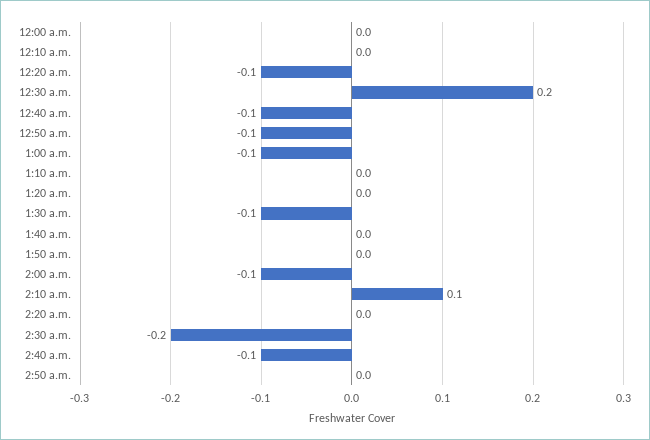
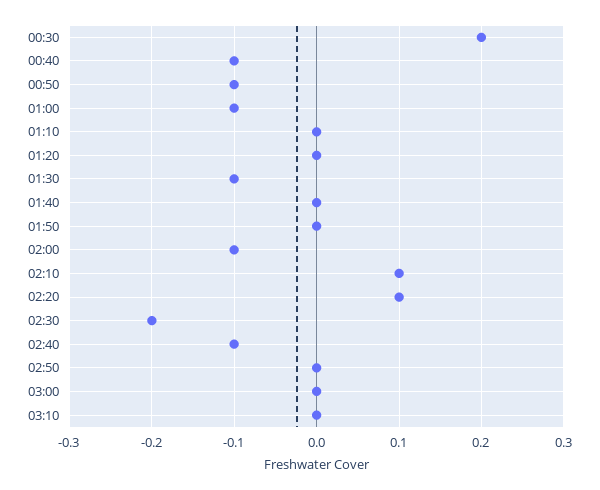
12:00 a.m.: 0 -> none
12:10 a.m.: 0 -> none
12:20 a.m.: -0.1 -> none
2:20 a.m.: 0 -> 0.1
03:00: none -> 0
03:10: none -> 0

